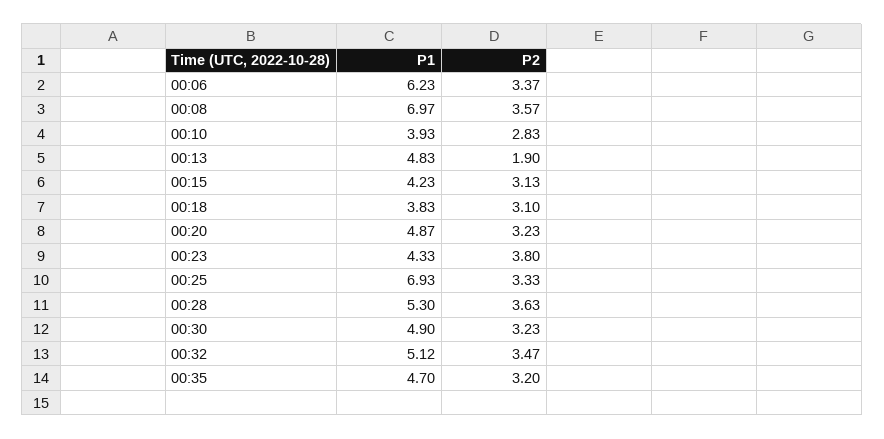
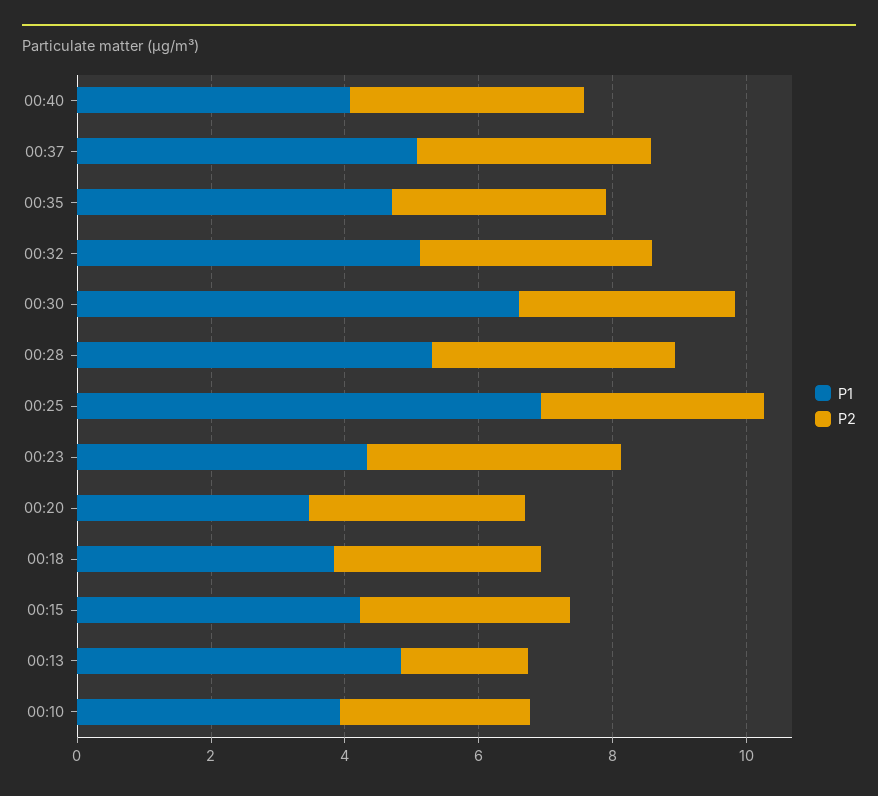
P1, 00:06: 6.23 -> none
P2, 00:06: 3.37 -> none
P1, 00:08: 6.97 -> none
P2, 00:08: 3.57 -> none
P1, 00:20: 4.87 -> 3.5
P1, 00:30: 4.9 -> 6.5
P1, 00:40: none -> 4
P2, 00:40: none -> 3.5
P1, 00:37: none -> 5
P2, 00:37: none -> 3.5

